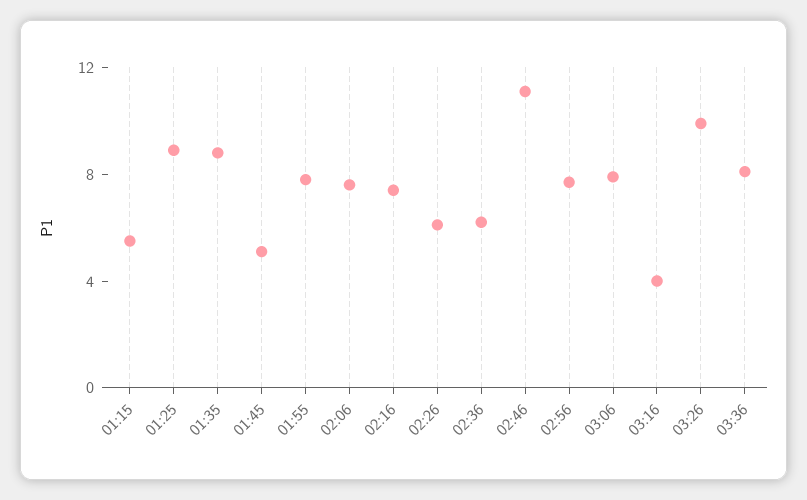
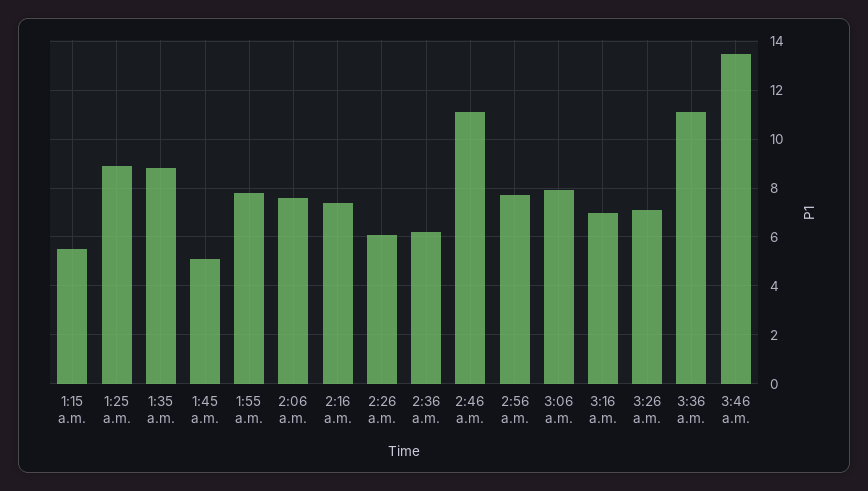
03:16: 4 -> 7
03:26: 10 -> 7
03:36: 8 -> 11
3:46 a.m.: none -> 13.5

